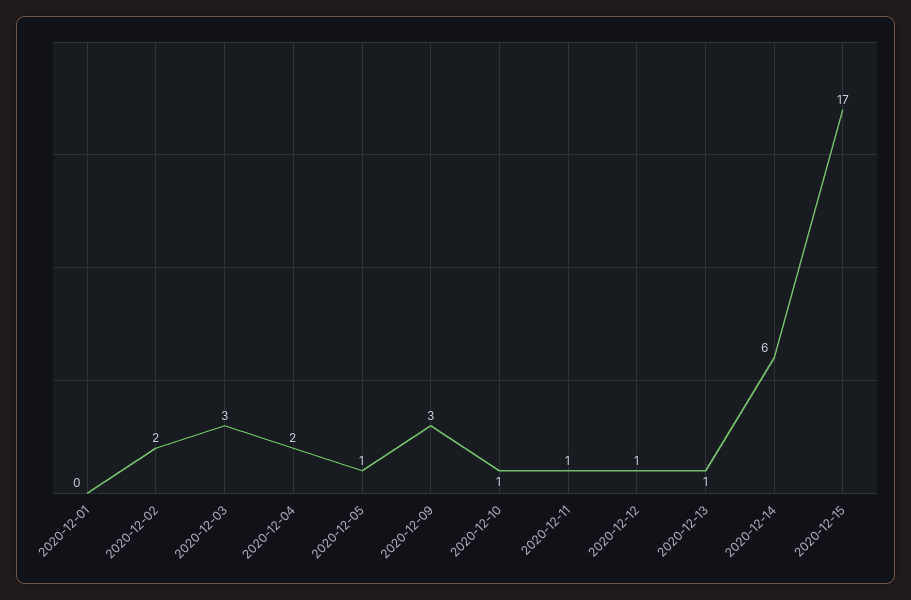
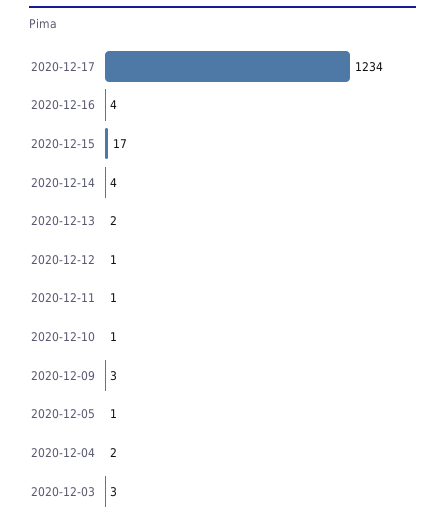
2020-12-01: 0 -> none
2020-12-02: 2 -> none
2020-12-13: 1 -> 2
2020-12-14: 6 -> 4
2020-12-17: none -> 1234
2020-12-16: none -> 4

